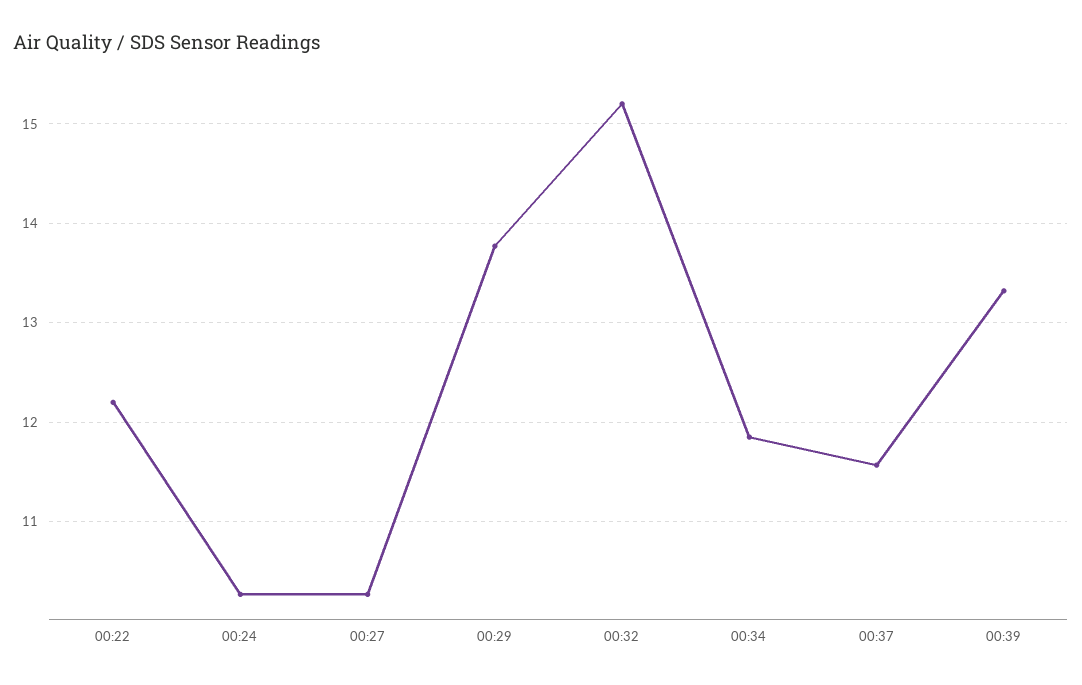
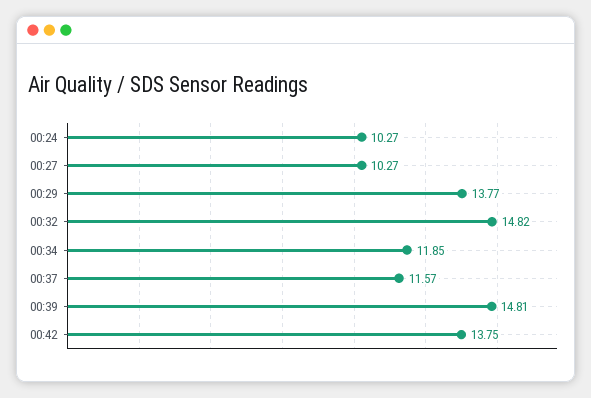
00:22: 12.2 -> none
00:32: 15.2 -> 14.82
00:39: 13.3 -> 14.81
00:42: none -> 13.75

